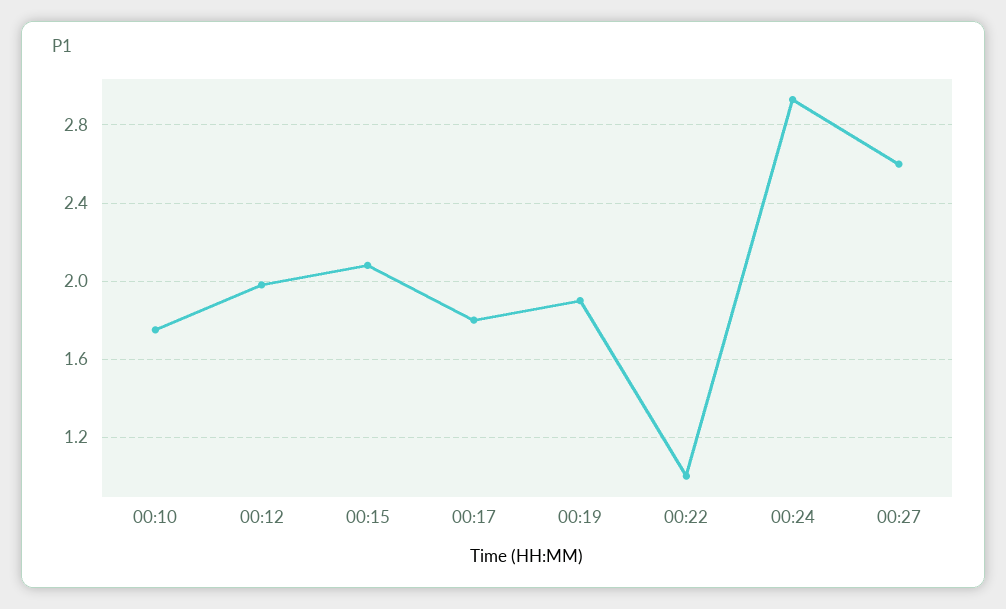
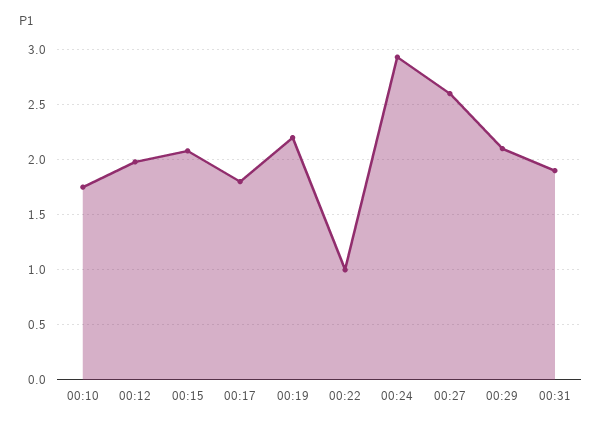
00:19: 1.9 -> 2.2
00:29: none -> 2.1
00:31: none -> 1.9

